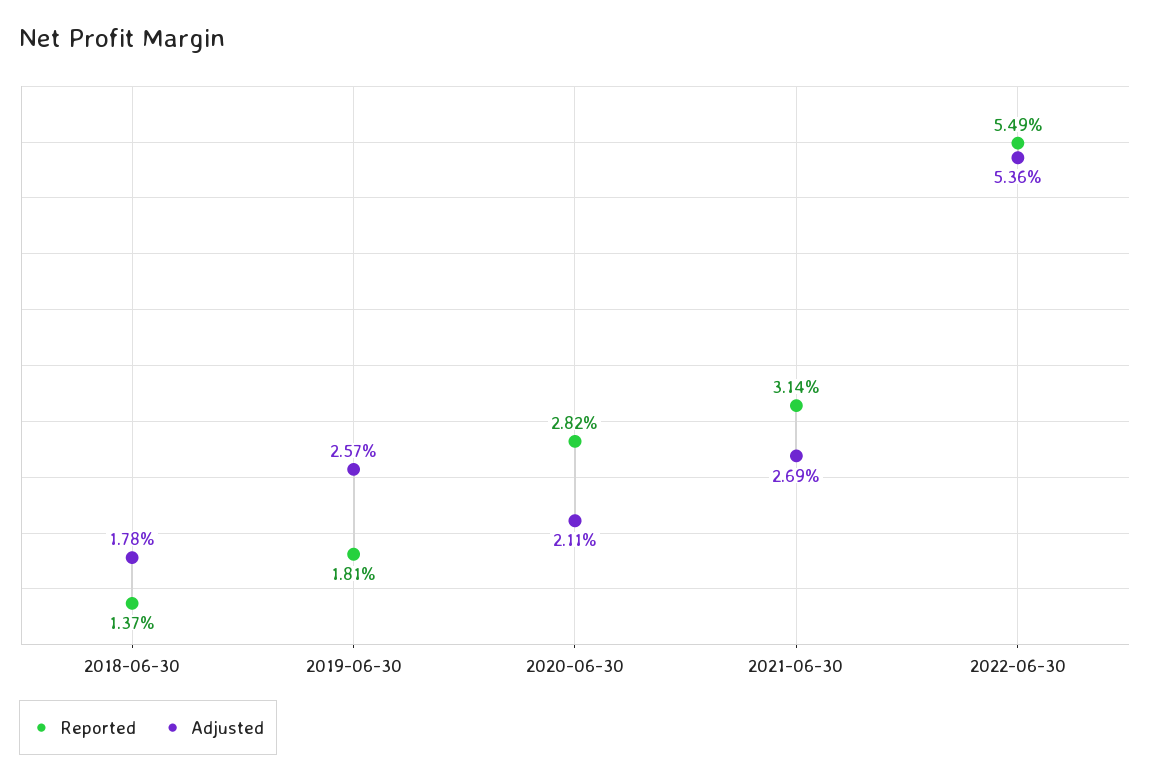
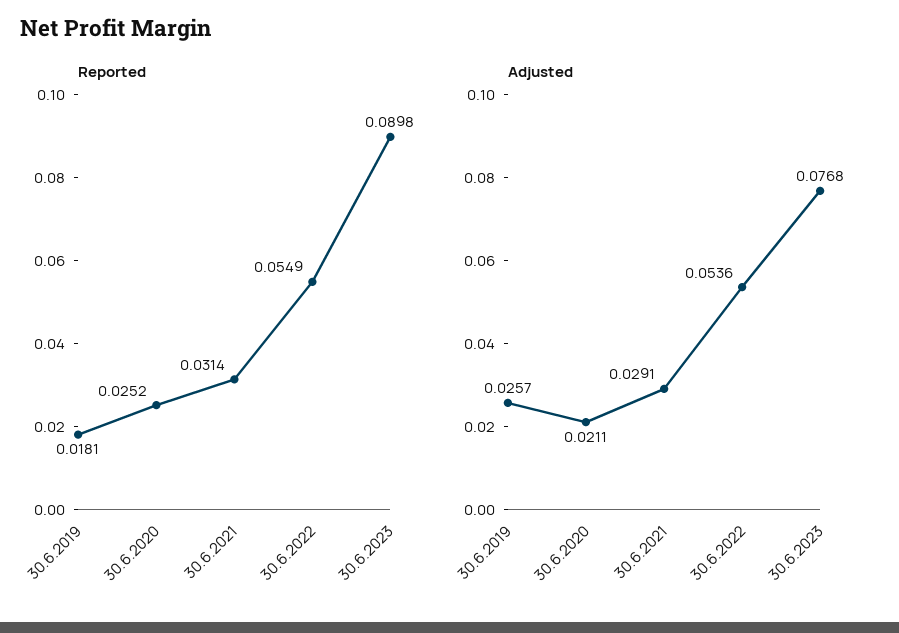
Reported, 2018-06-30: 0.0137 -> none
Adjusted, 2018-06-30: 0.0178 -> none
Reported, 2020-06-30: 0.0282 -> 0.0252
Adjusted, 2021-06-30: 0.0269 -> 0.0291
Reported, 30.6.2023: none -> 0.0898
Adjusted, 30.6.2023: none -> 0.0768

